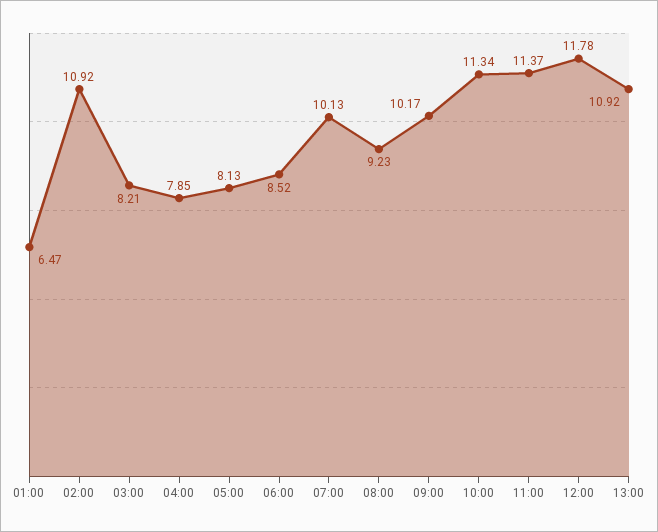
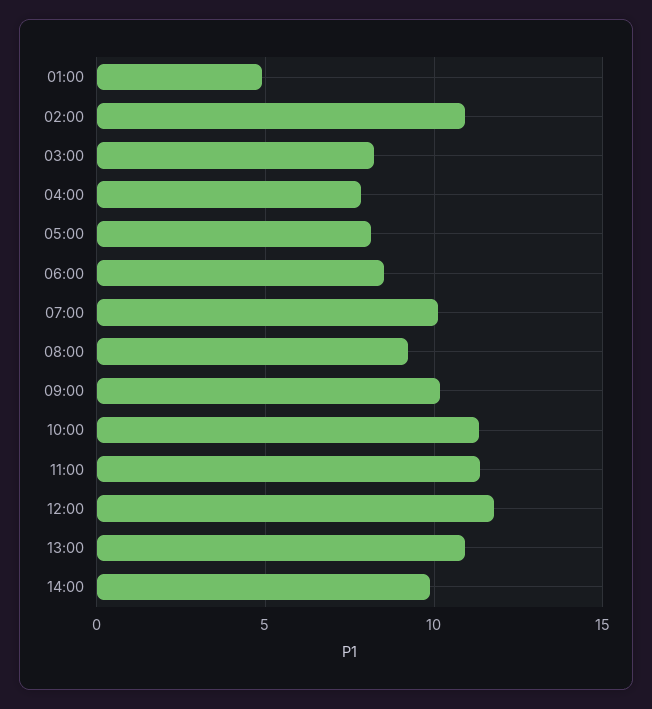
01:00: 6.47 -> 5
14:00: none -> 10

